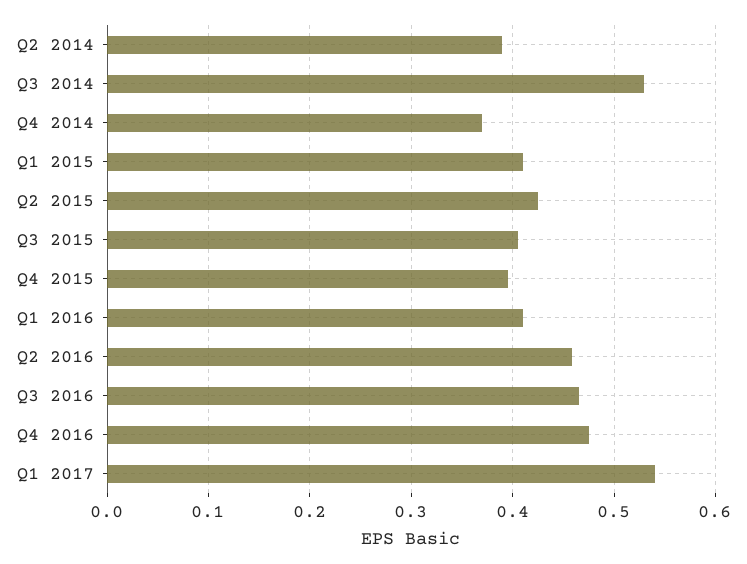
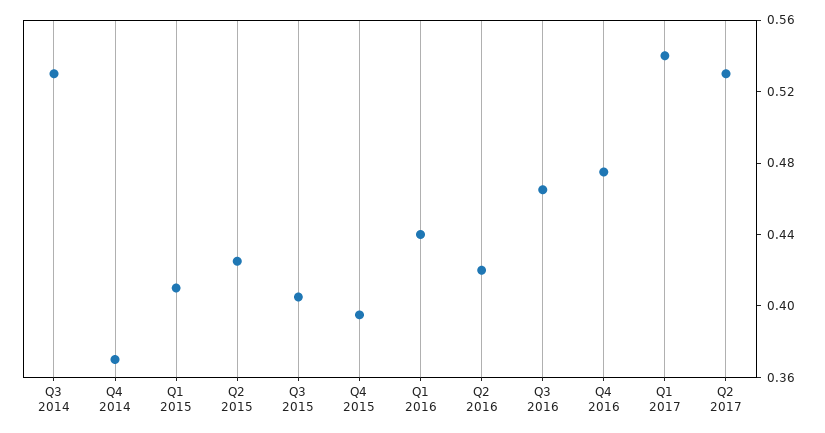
Q2 2014: 0.39 -> none
Q1 2016: 0.41 -> 0.44
Q2 2016: 0.46 -> 0.42
Q2 2017: none -> 0.53

